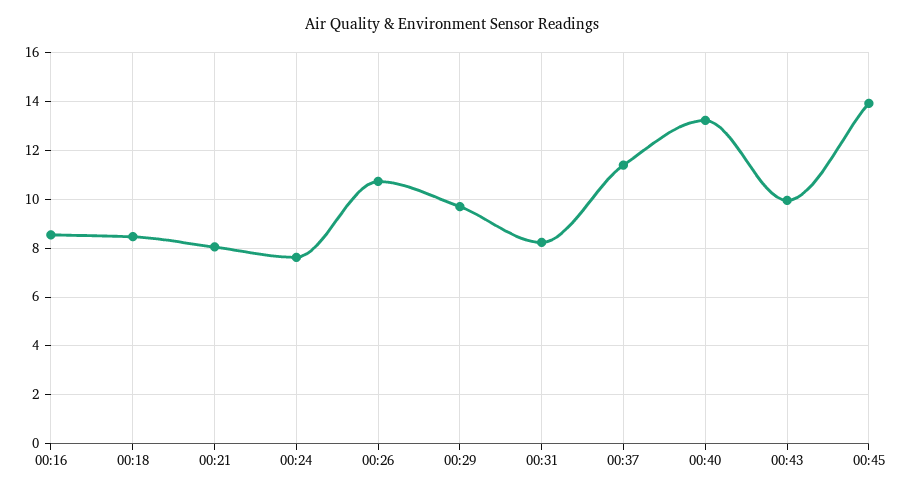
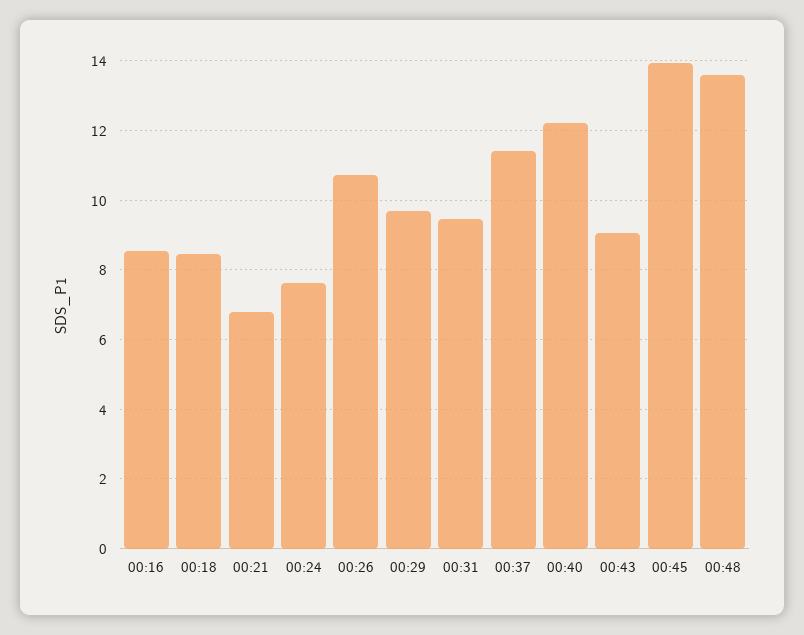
00:21: 8 -> 6.8
00:31: 8.25 -> 9.4
00:40: 13.25 -> 12.2
00:43: 10 -> 9
00:48: none -> 13.6

